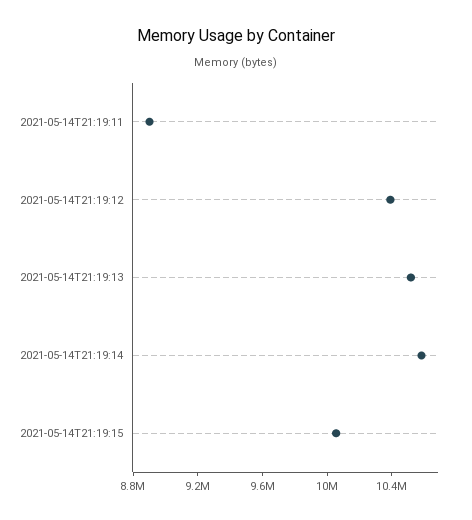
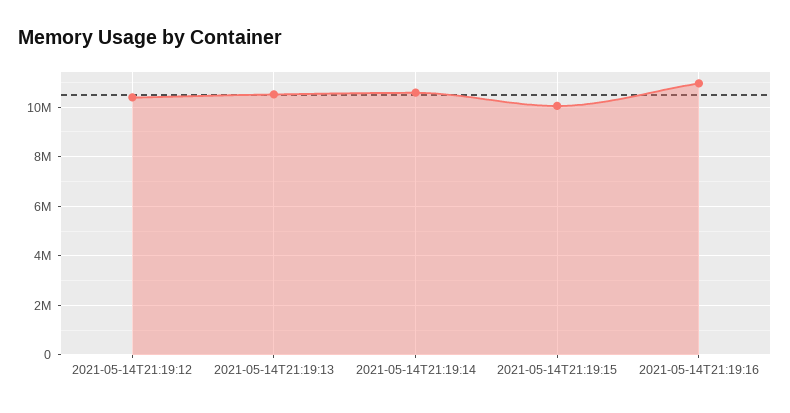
2021-05-14T21:19:11: 8900000 -> none
2021-05-14T21:19:16: none -> 11000000

